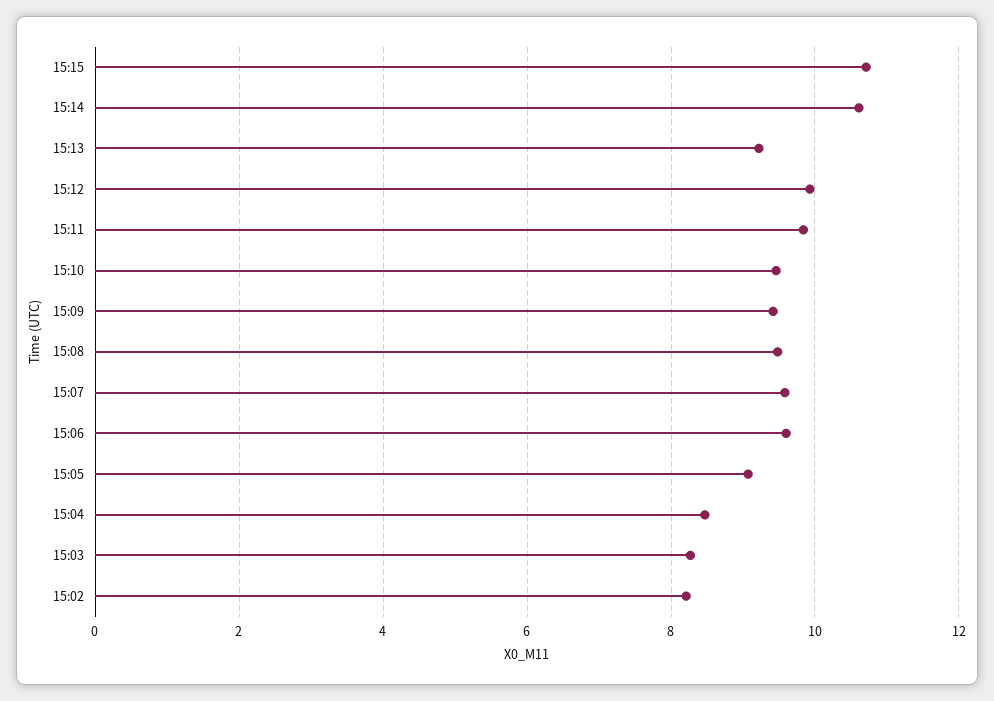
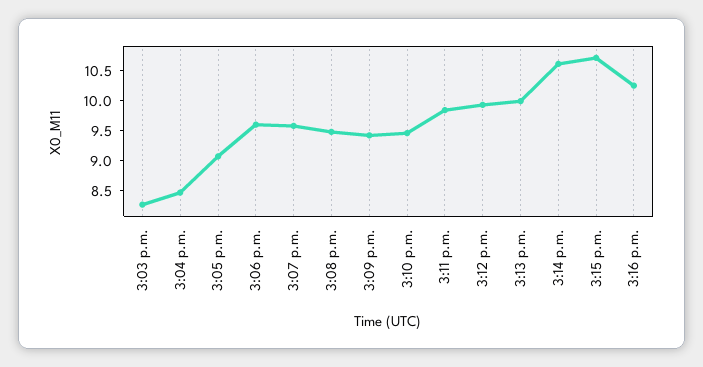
15:13: 9.2 -> 10
15:02: 8.2 -> none
3:16 p.m.: none -> 10.25

